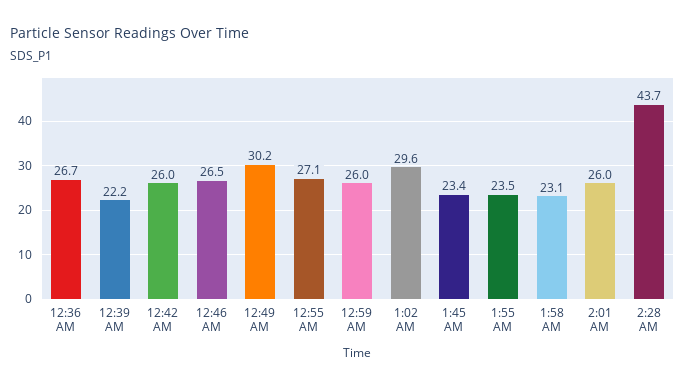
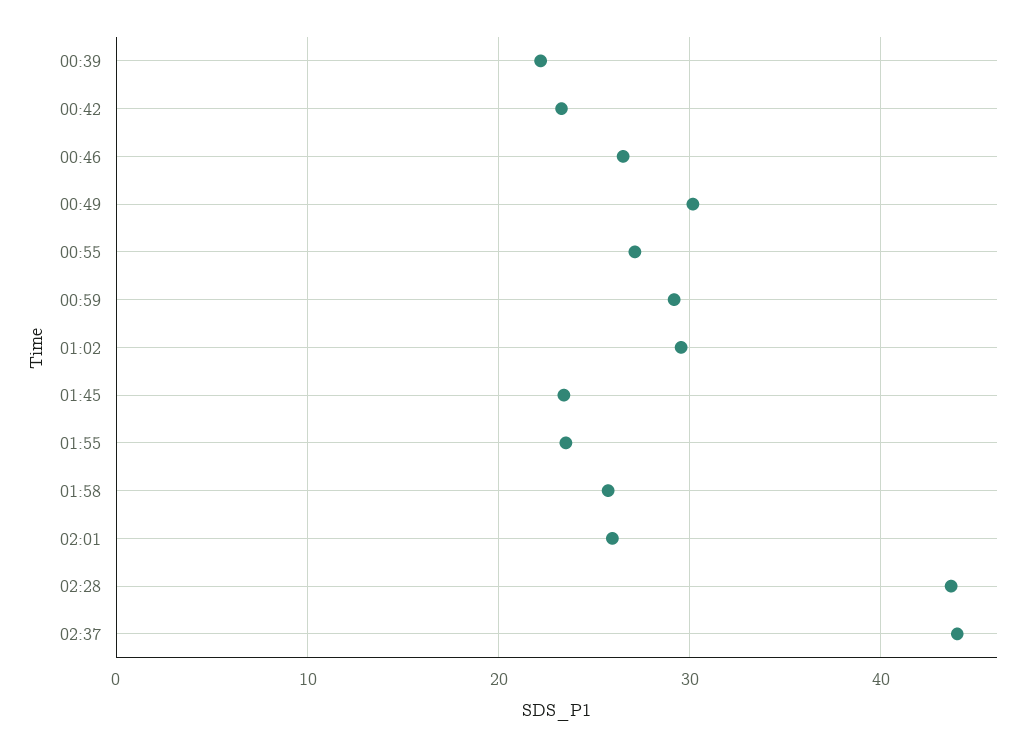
12:36 AM: 26.7 -> none
12:42 AM: 26 -> 23
12:59 AM: 26 -> 29
1:58 AM: 23.1 -> 26
02:37: none -> 44

